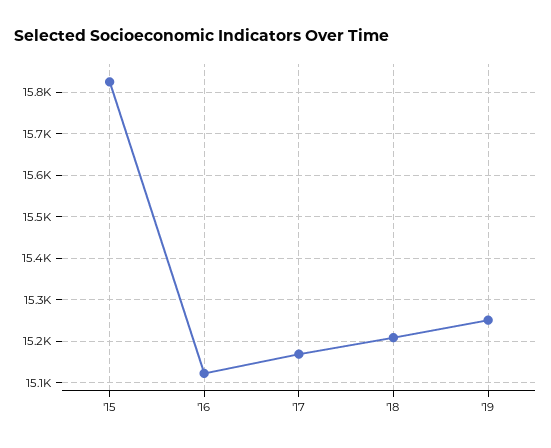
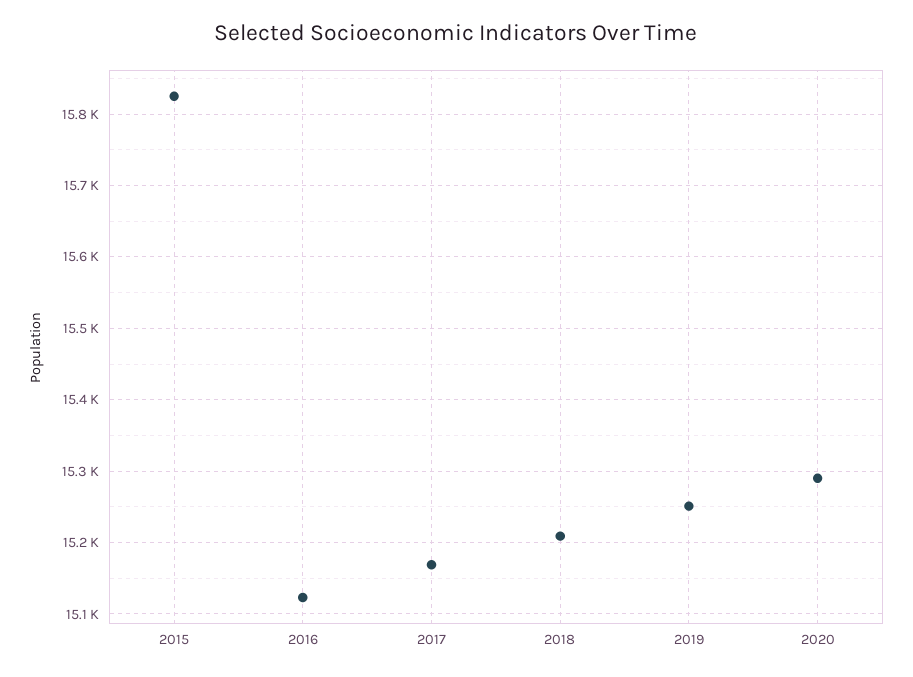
2020: none -> 15290

